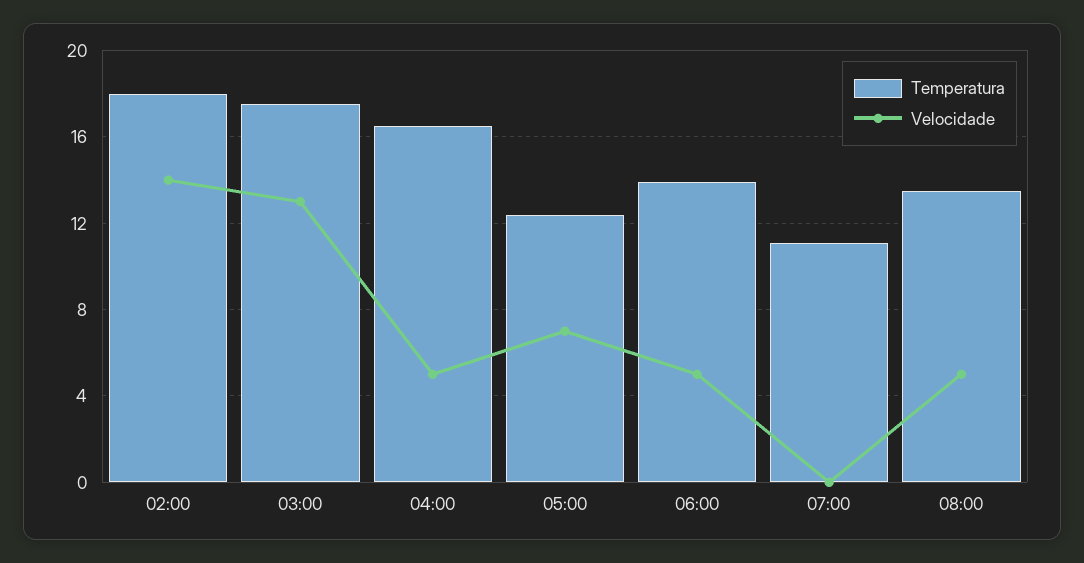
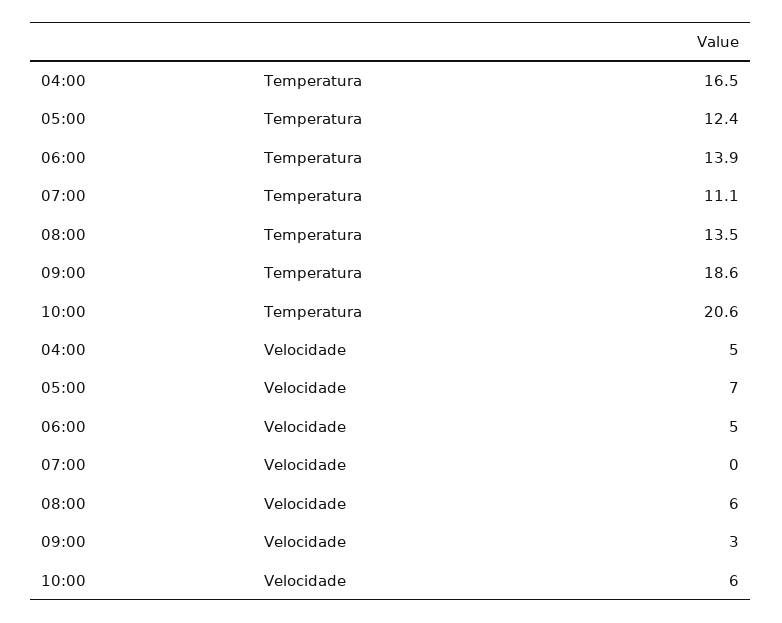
Temperatura, 02:00: 18 -> none
Velocidade, 02:00: 14 -> none
Temperatura, 03:00: 17.5 -> none
Velocidade, 03:00: 13 -> none
Velocidade, 08:00: 5 -> 6
Temperatura, 09:00: none -> 18.6
Temperatura, 10:00: none -> 20.6
Velocidade, 09:00: none -> 3
Velocidade, 10:00: none -> 6

